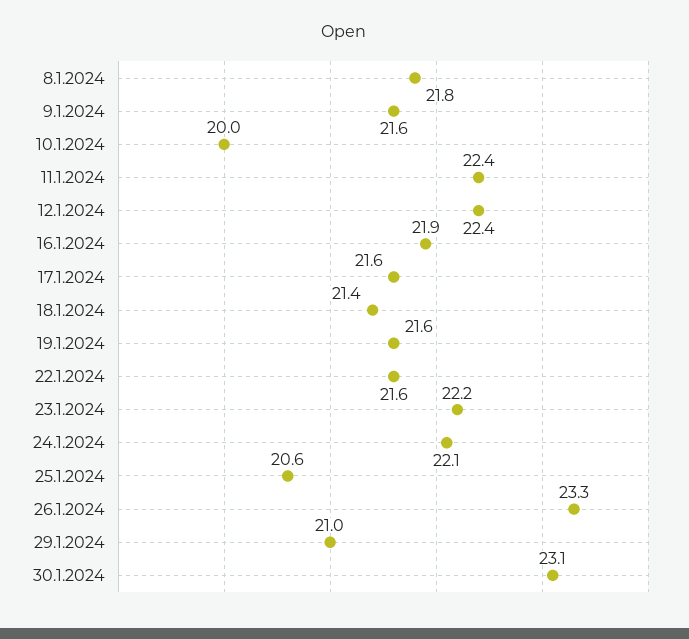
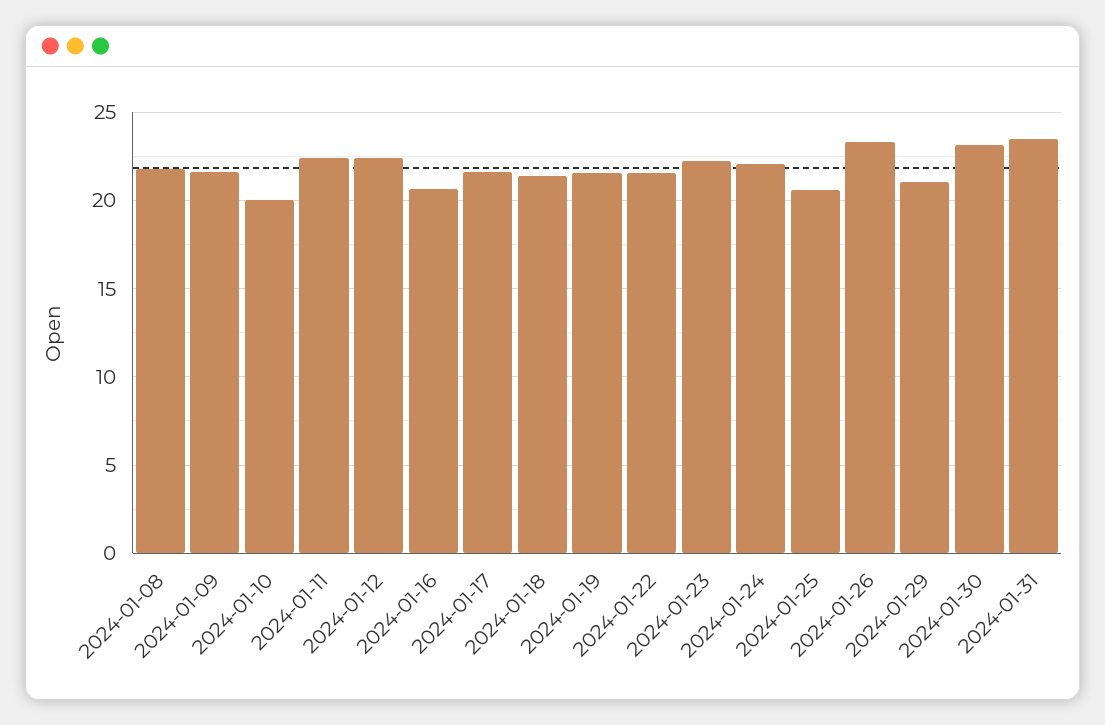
16.1.2024: 21.9 -> 20.5
2024-01-31: none -> 23.5

